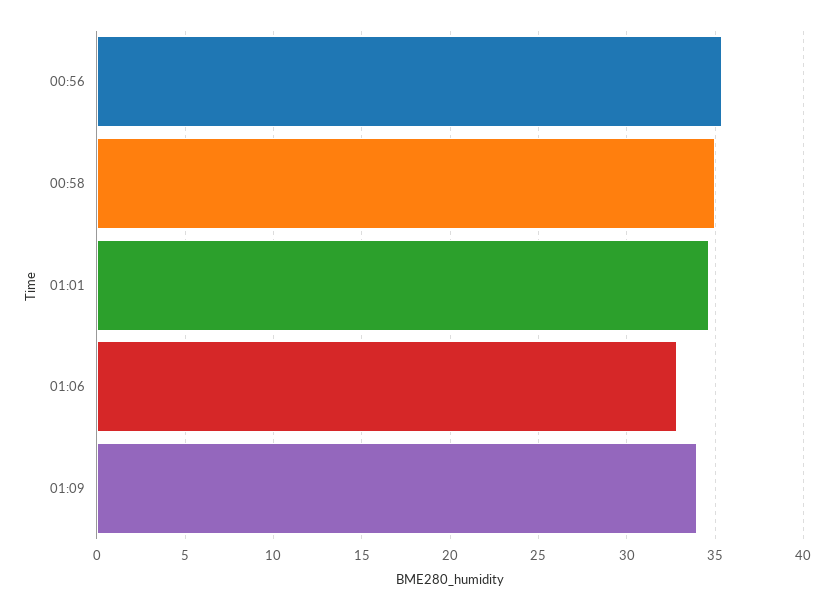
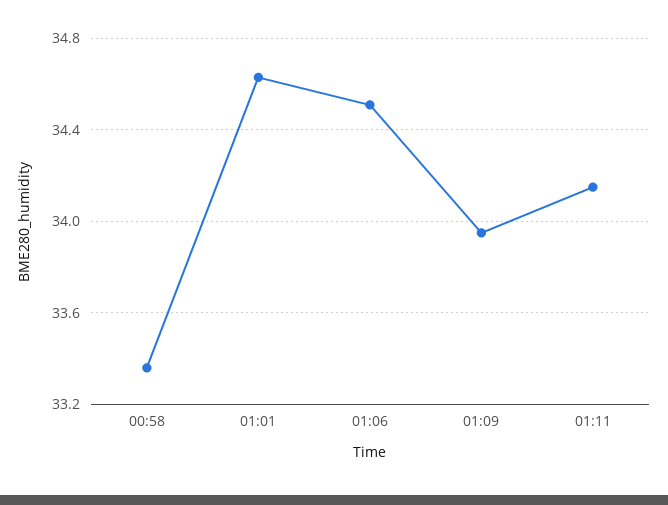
00:56: 35.5 -> none
00:58: 35 -> 33.35
01:06: 33 -> 34.5
01:11: none -> 34.15

